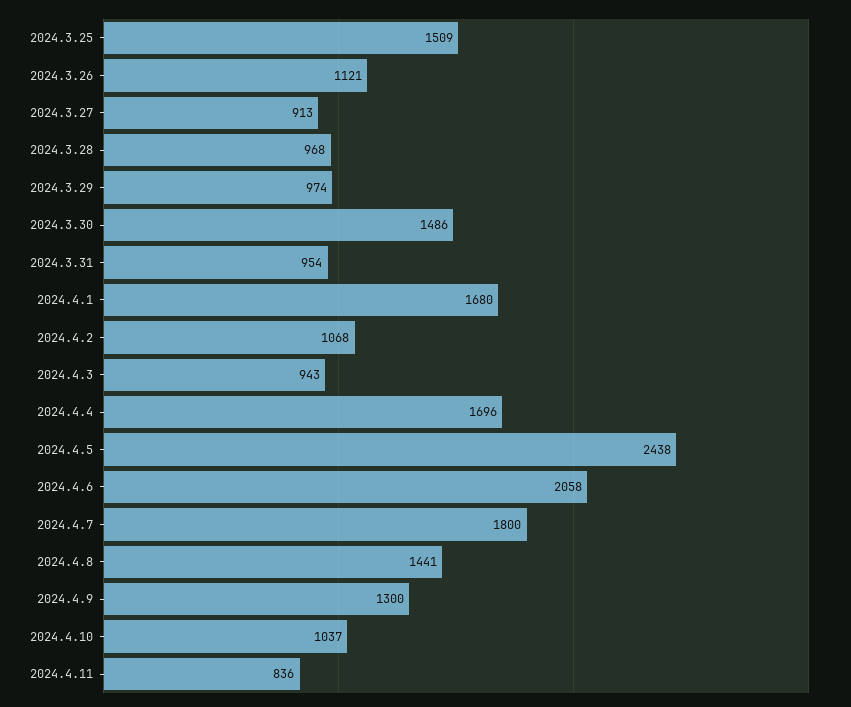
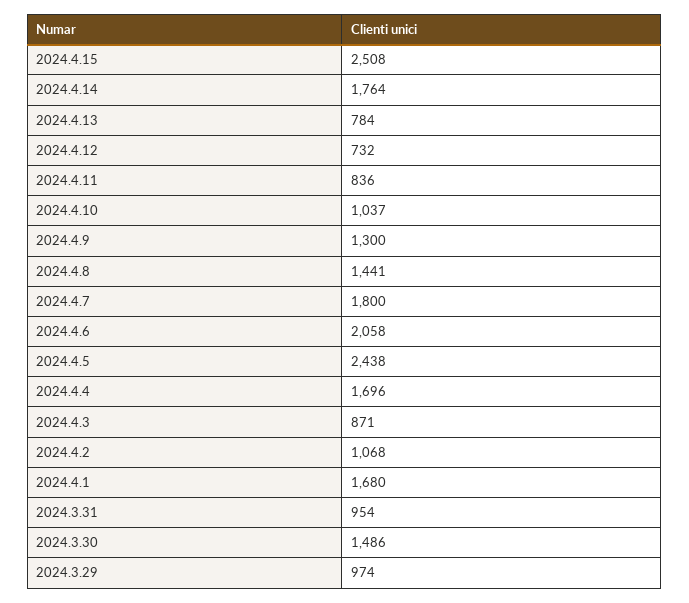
2024.3.25: 1509 -> none
2024.3.26: 1121 -> none
2024.3.27: 913 -> none
2024.3.28: 968 -> none
2024.4.3: 943 -> 871
2024.4.15: none -> 2508
2024.4.14: none -> 1764
2024.4.13: none -> 784
2024.4.12: none -> 732

